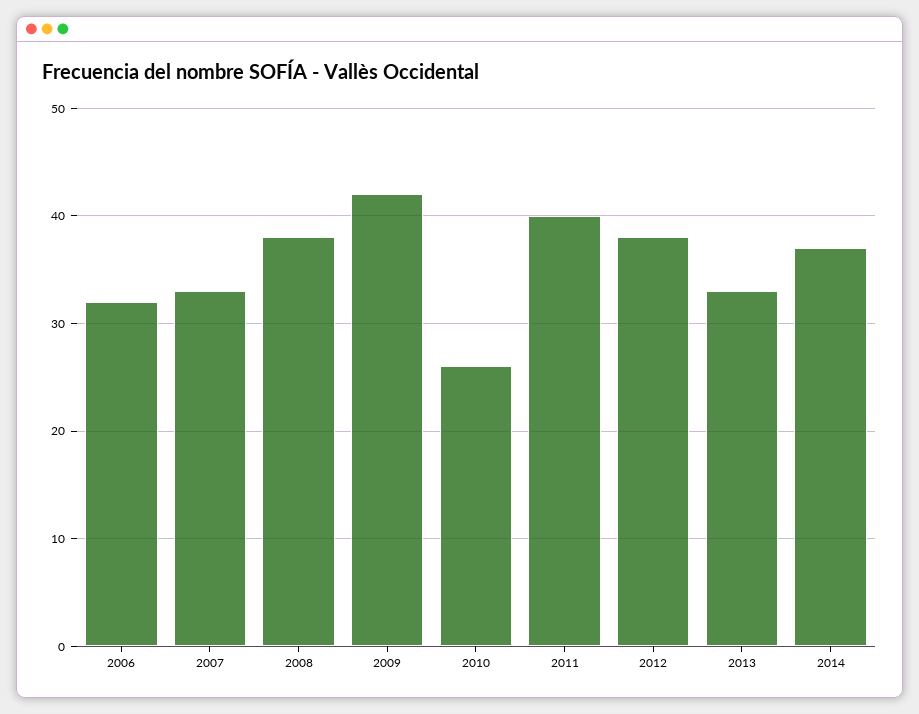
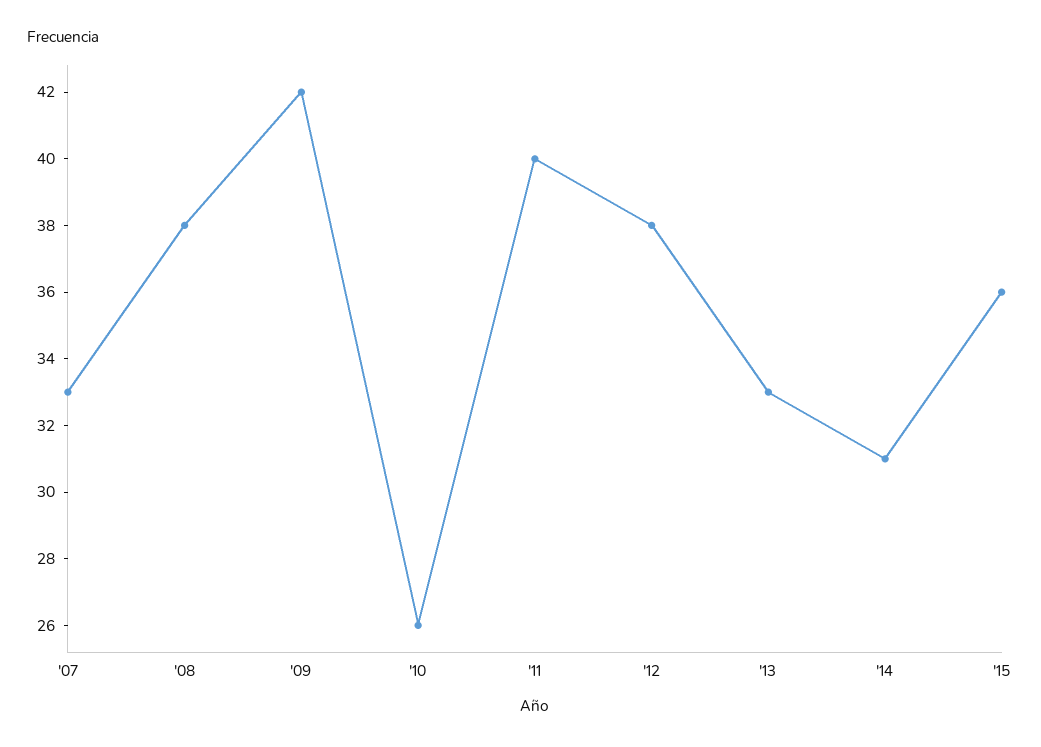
2006: 32 -> none
2014: 37 -> 31
'15: none -> 36

